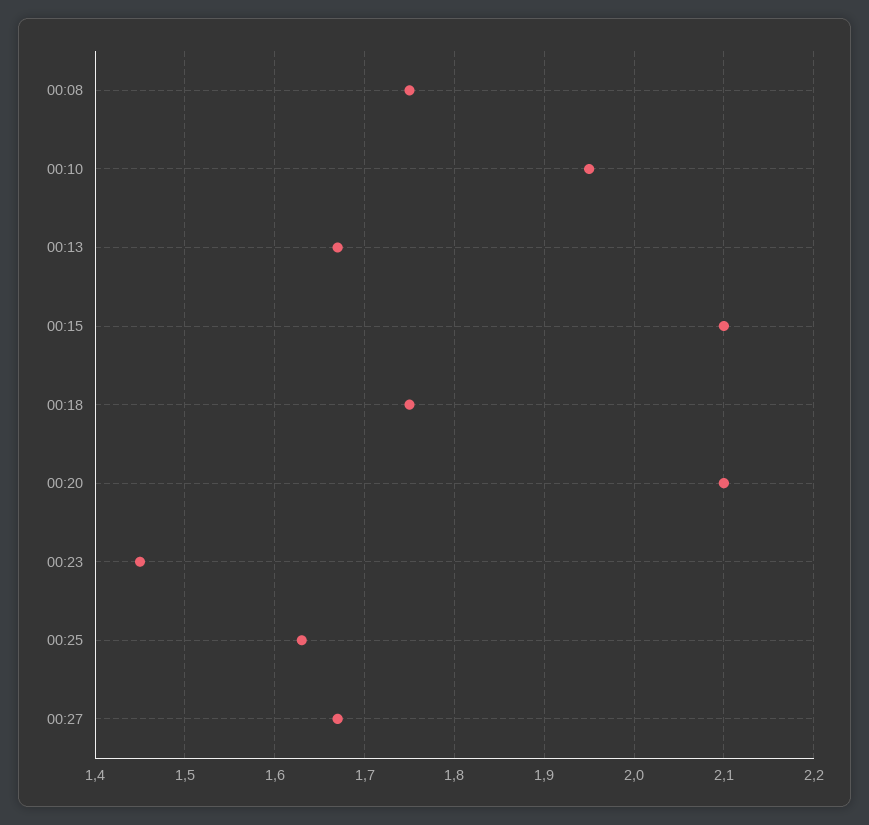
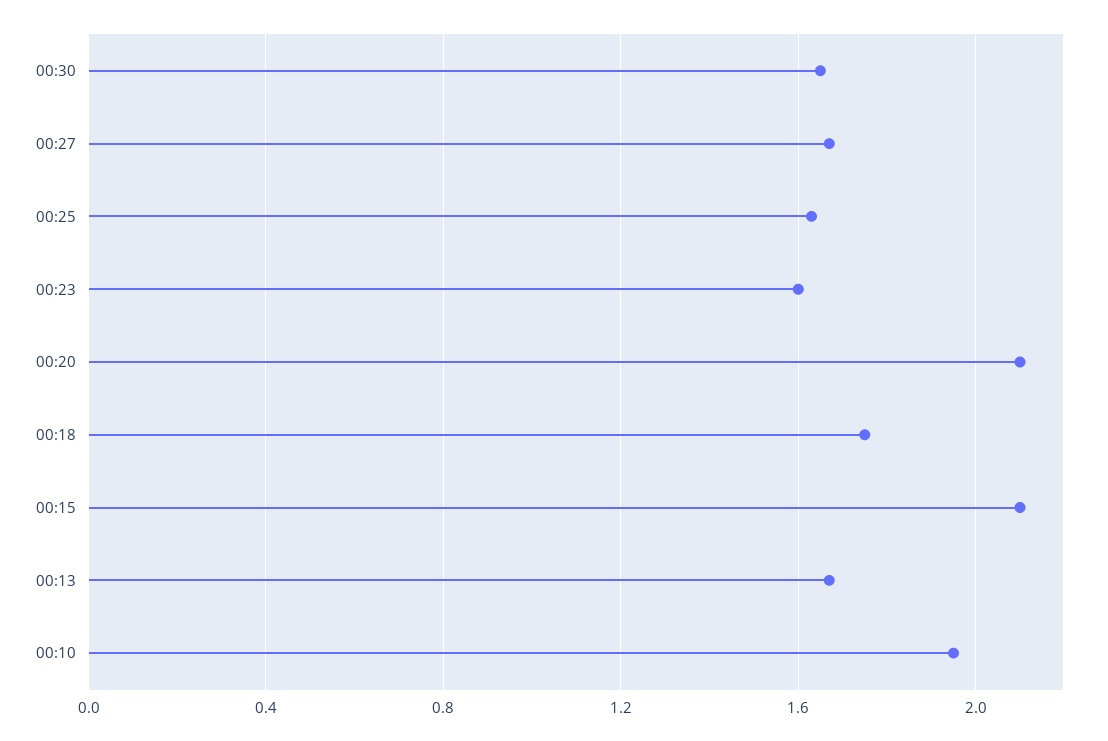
00:08: 1.75 -> none
00:23: 1.45 -> 1.6
00:30: none -> 1.65

